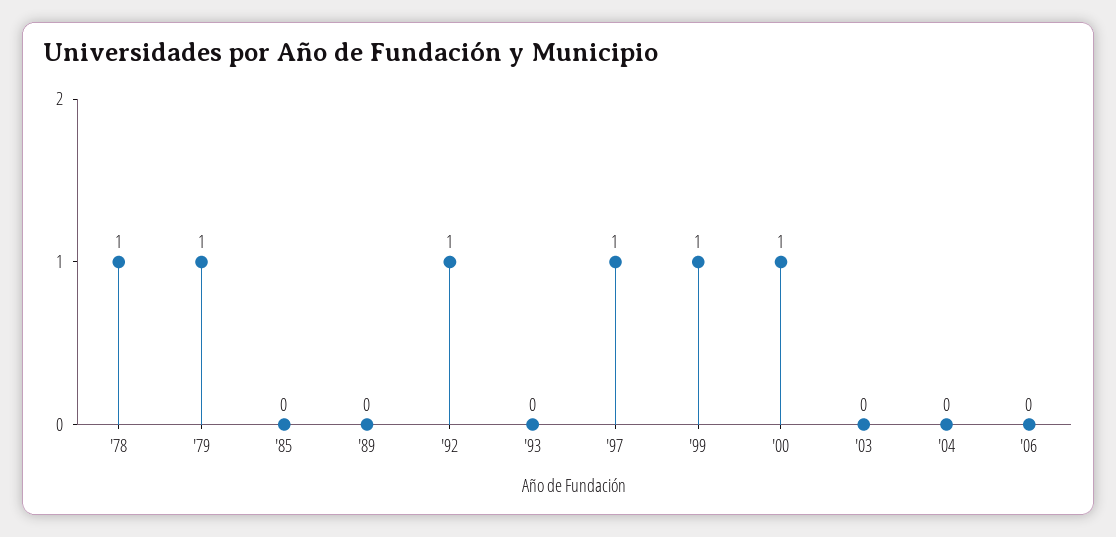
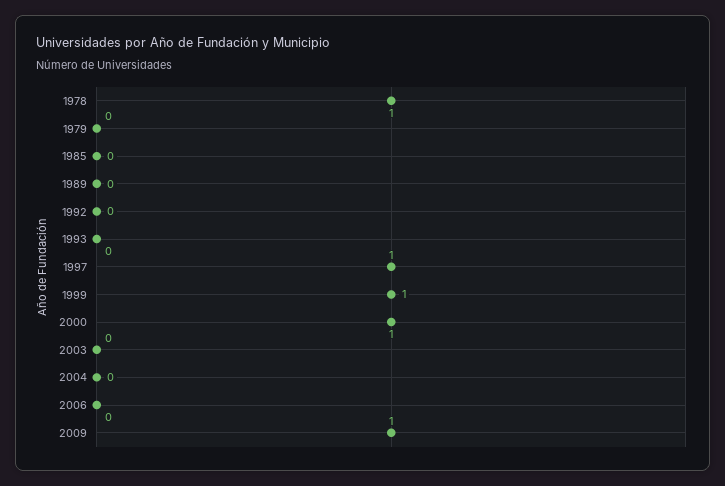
'79: 1 -> 0
'92: 1 -> 0
2009: none -> 1

